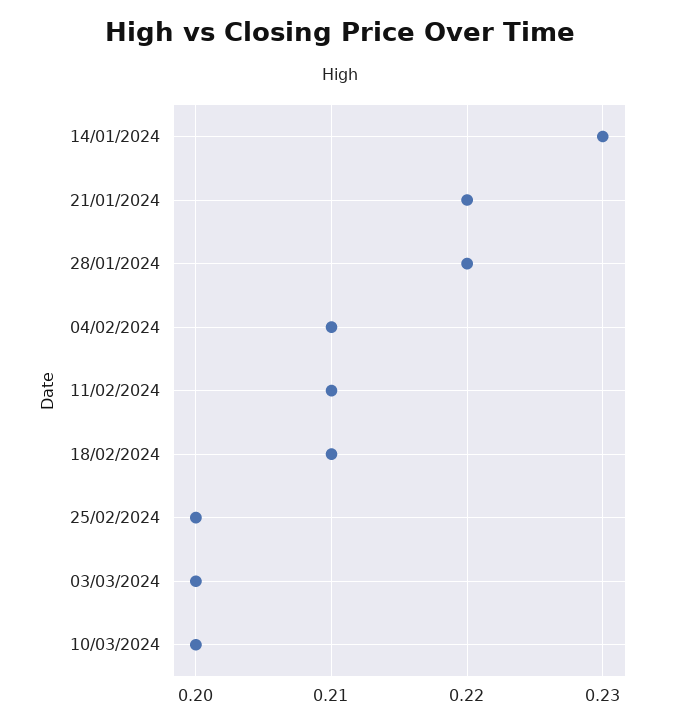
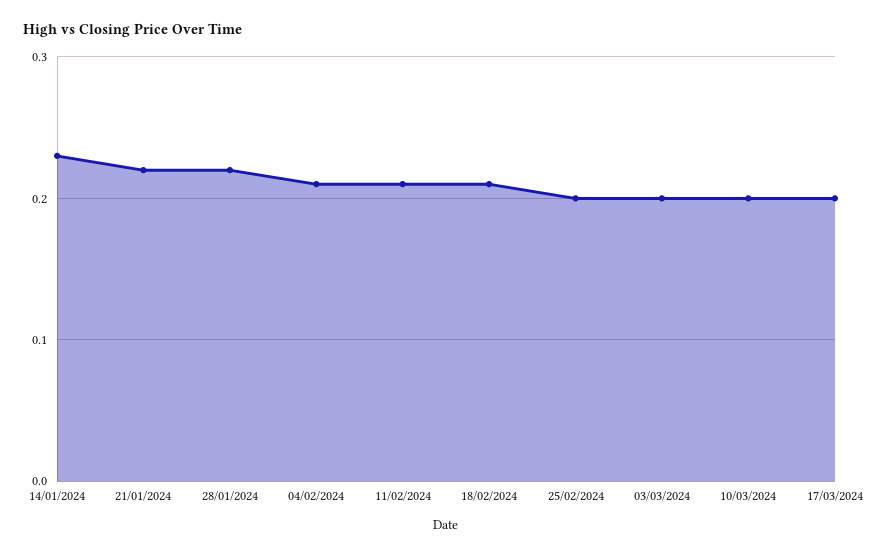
17/03/2024: none -> 0.2

